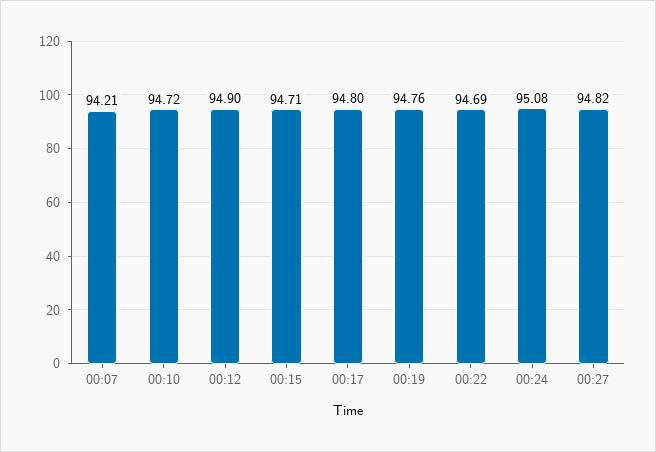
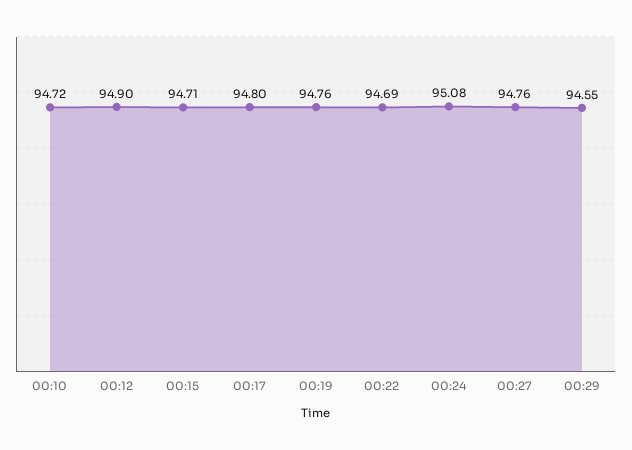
00:07: 94.21 -> none
00:27: 94.82 -> 94.76
00:29: none -> 94.55

